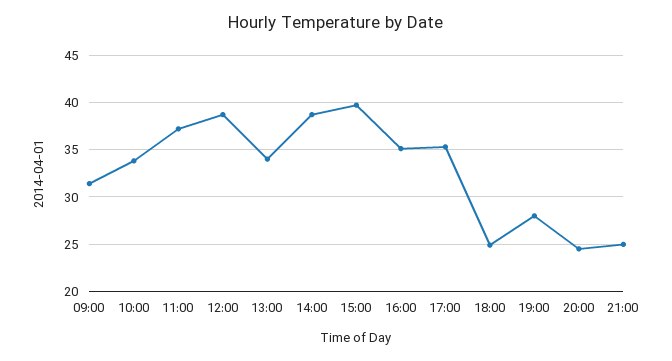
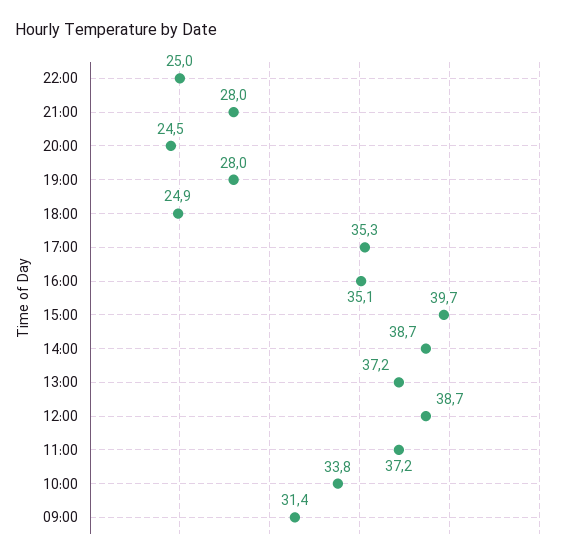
13:00: 34 -> 37.2
21:00: 25 -> 28
22:00: none -> 25

